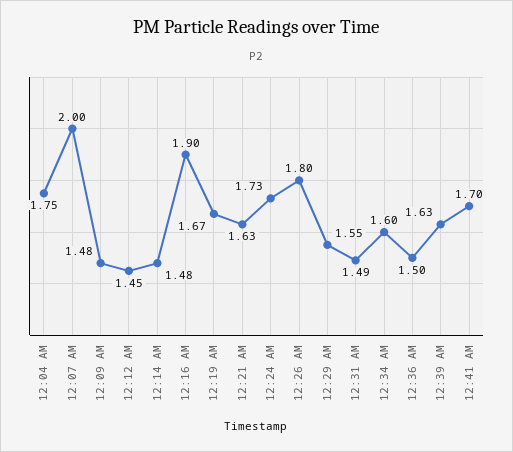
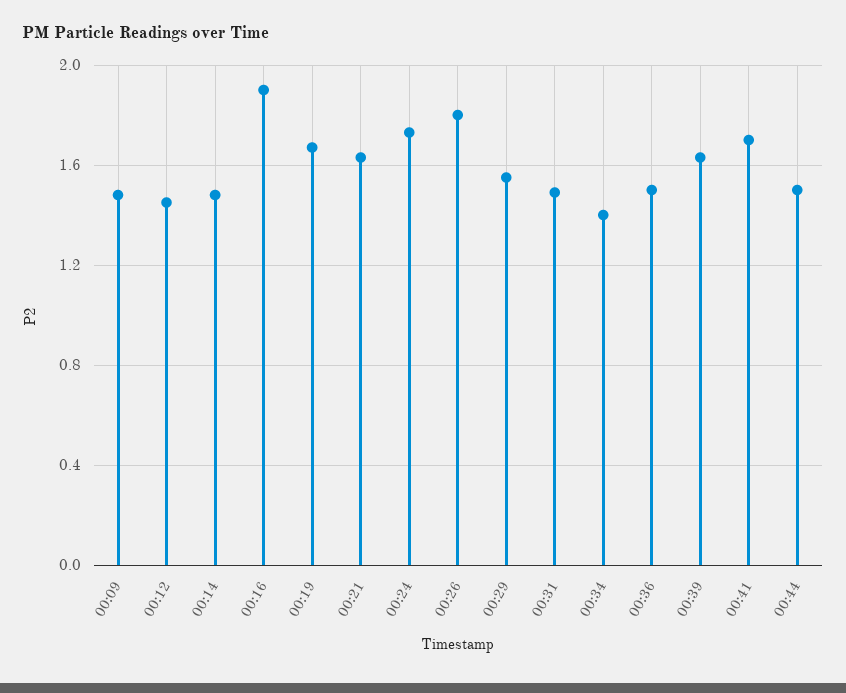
12:04 AM: 1.75 -> none
12:07 AM: 2 -> none
12:34 AM: 1.6 -> 1.4
00:44: none -> 1.5

